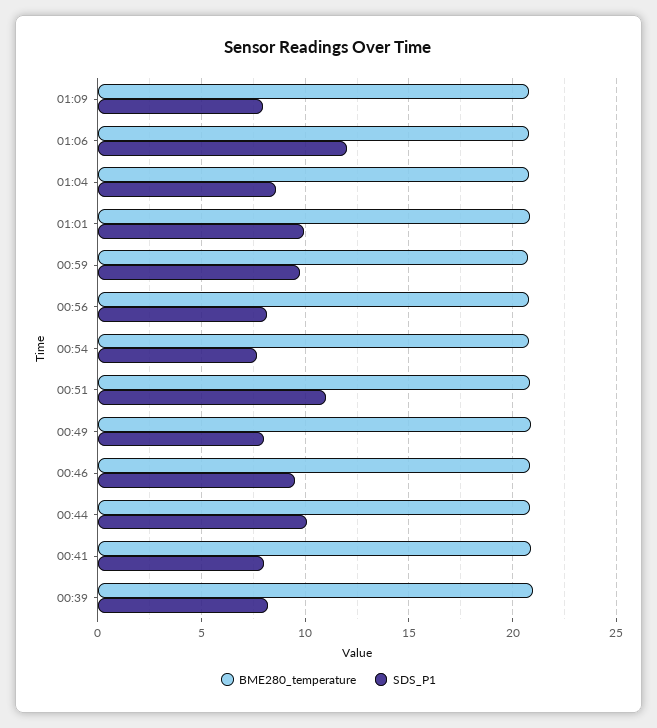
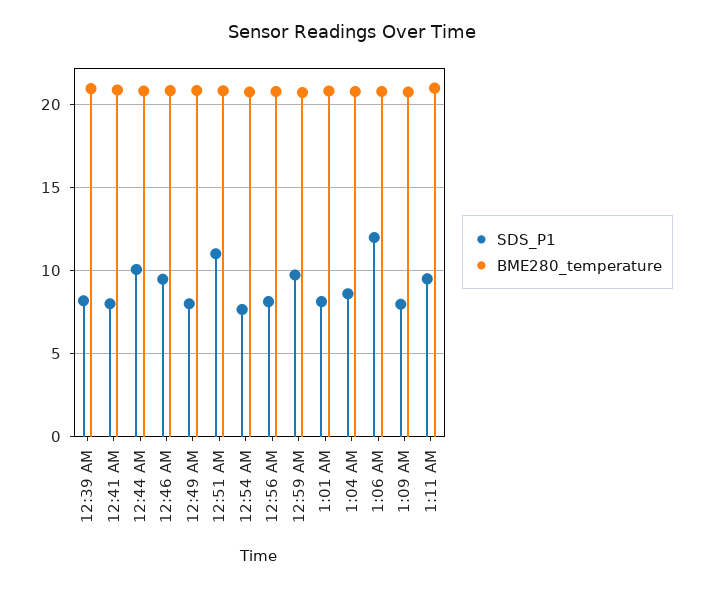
SDS_P1, 01:01: 10 -> 8
SDS_P1, 1:11 AM: none -> 9.5
BME280_temperature, 1:11 AM: none -> 21

